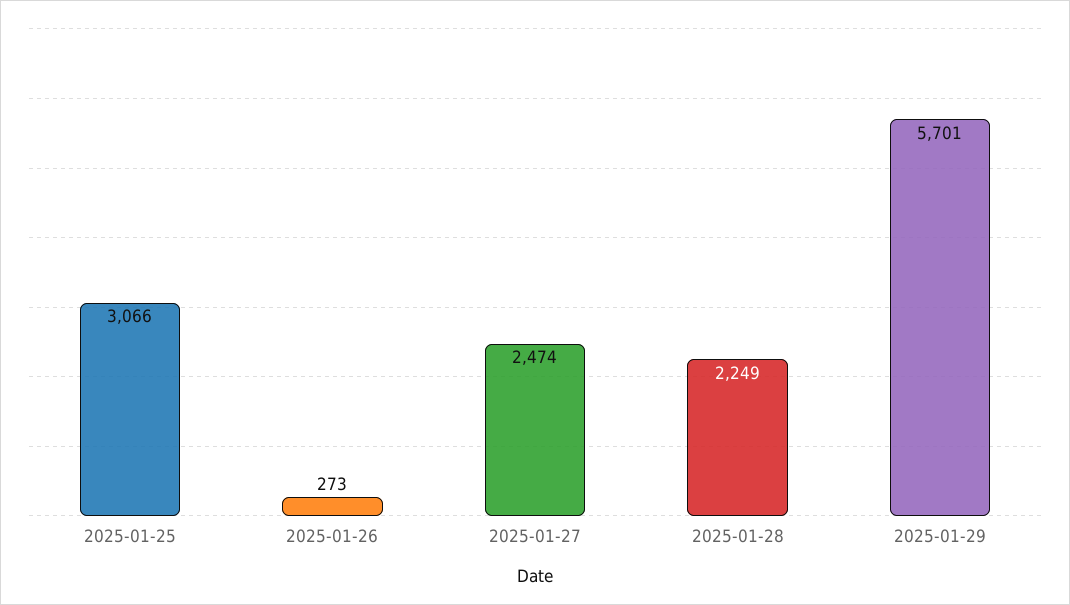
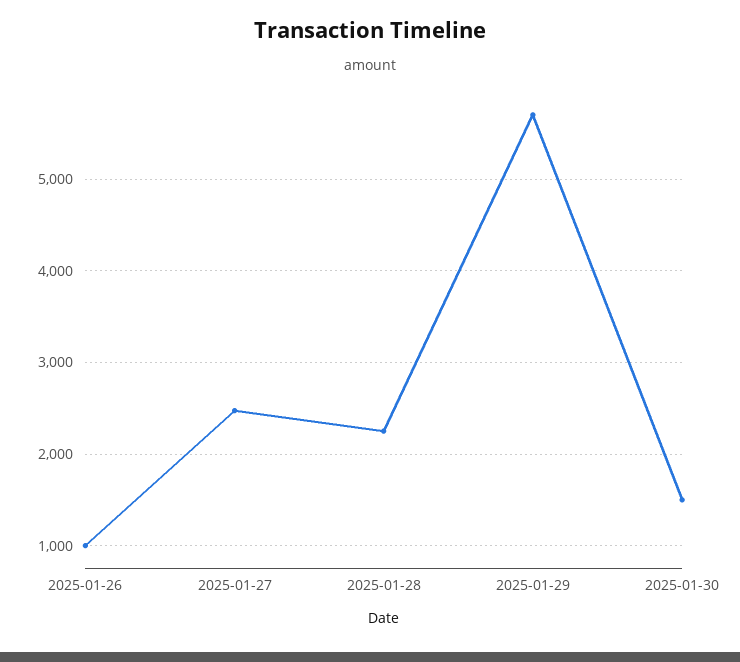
2025-01-25: 3066 -> none
2025-01-26: 273 -> 1000
2025-01-30: none -> 1500

